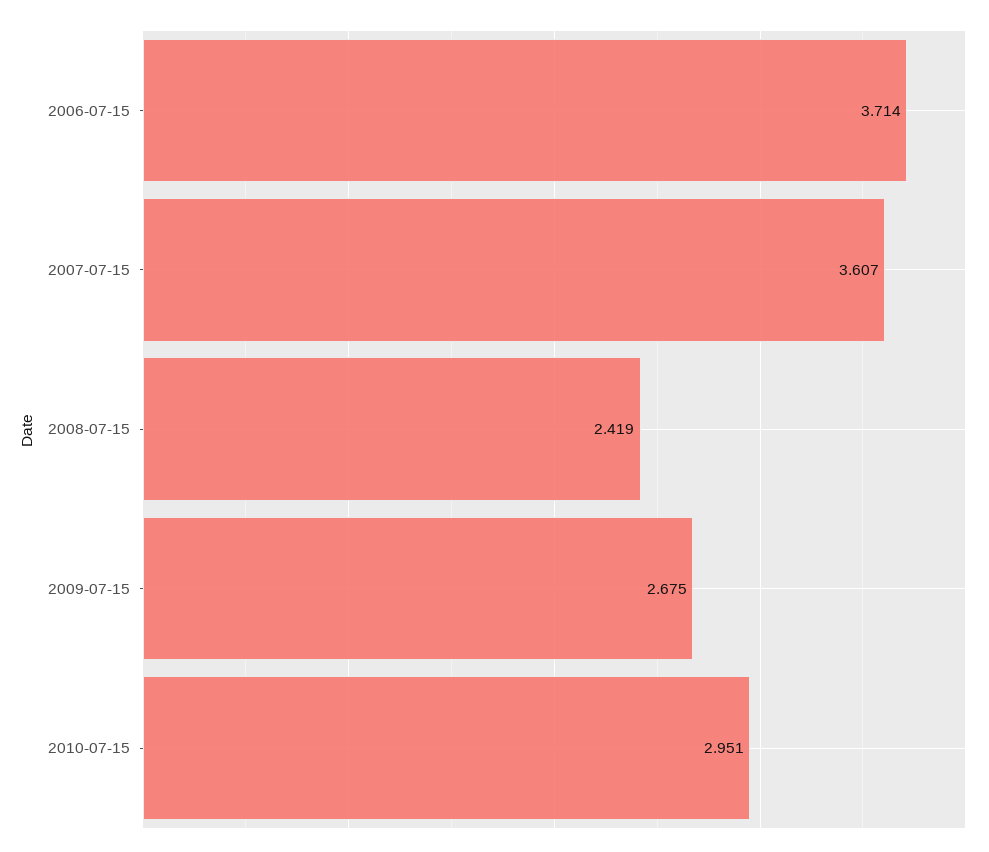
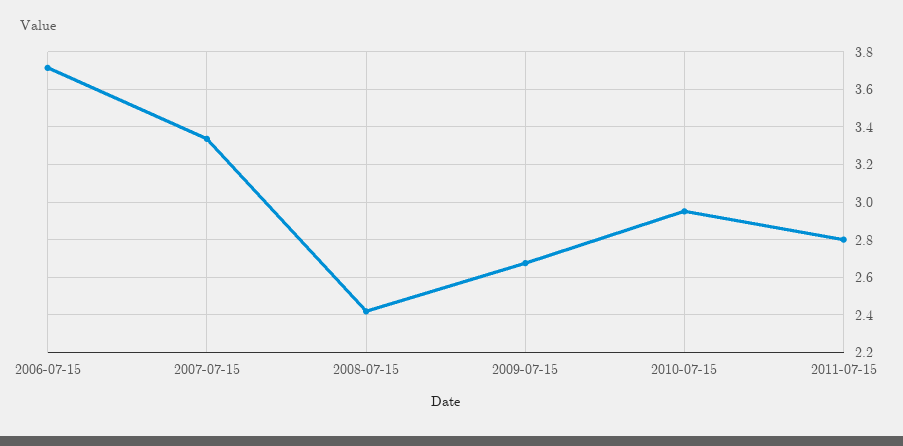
2007-07-15: 3.607 -> 3.35
2011-07-15: none -> 2.8

